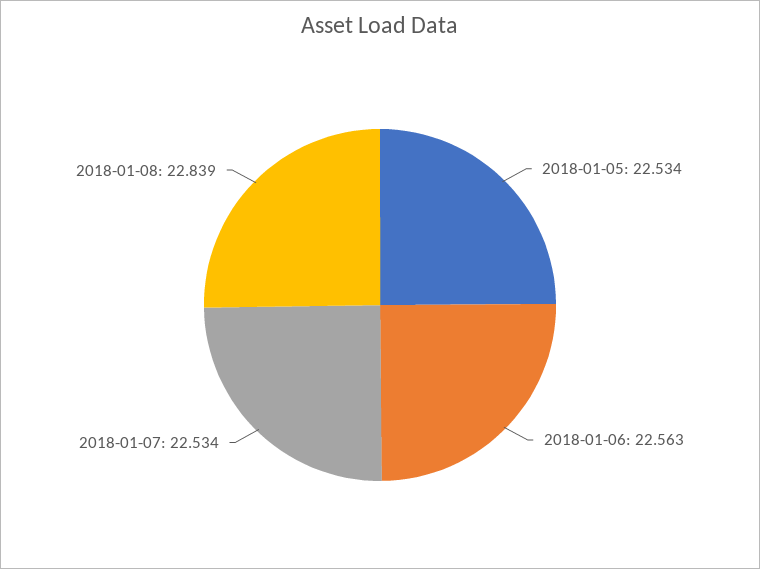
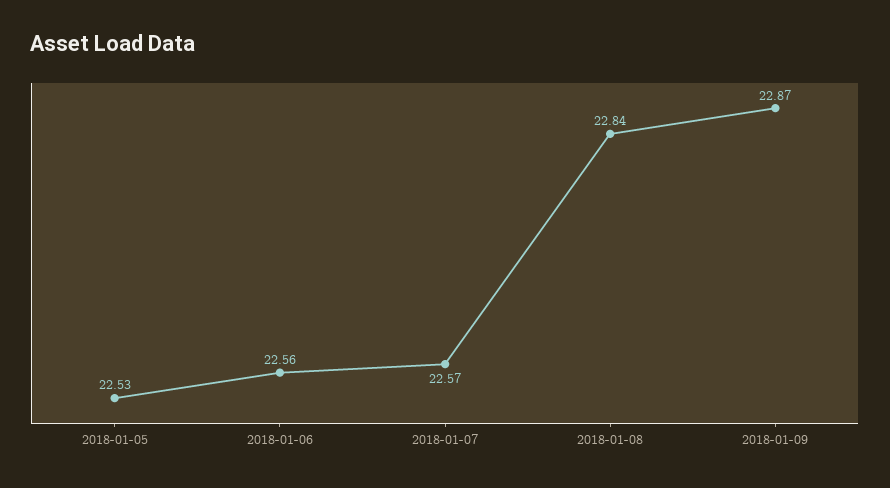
2018-01-07: 22.534 -> 22.57
2018-01-09: none -> 22.87

